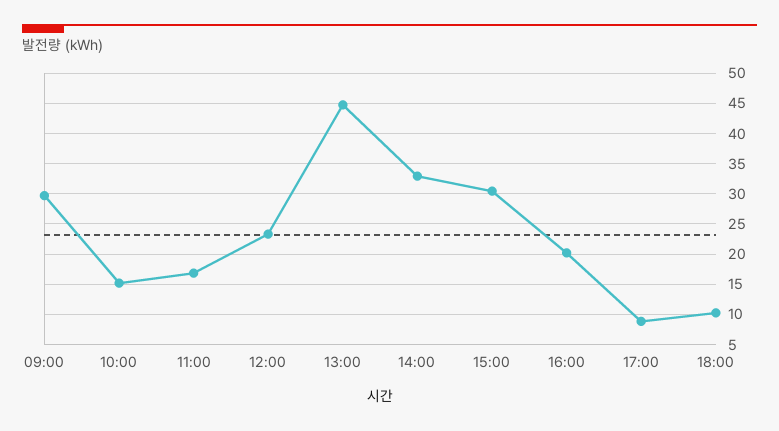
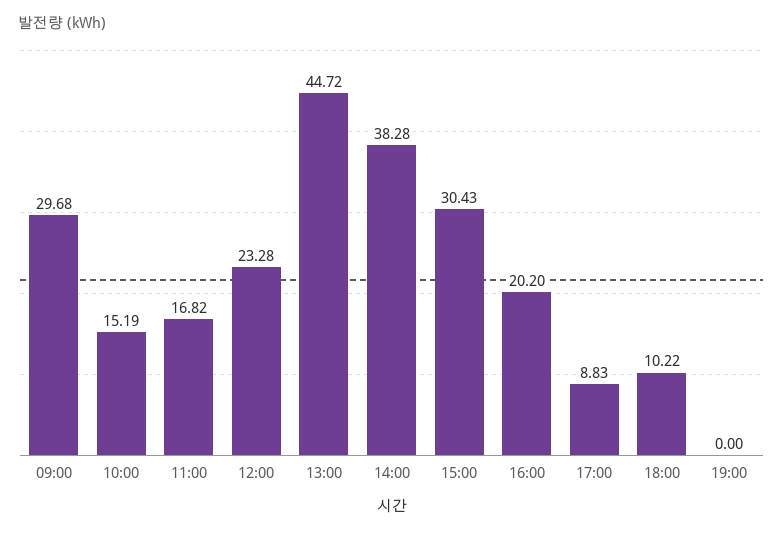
14:00: 33 -> 38.28
19:00: none -> 0

